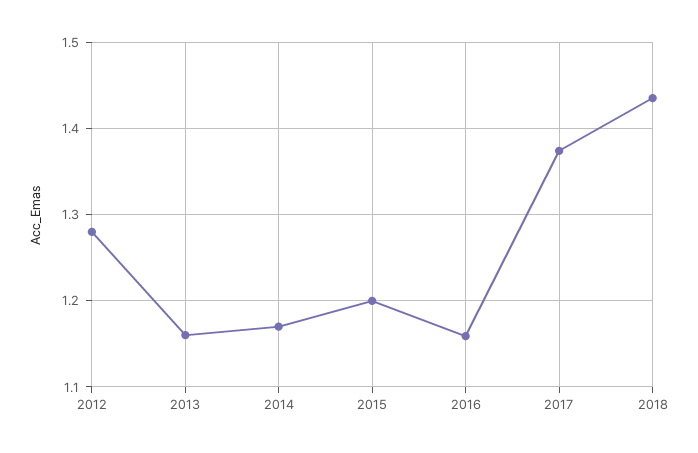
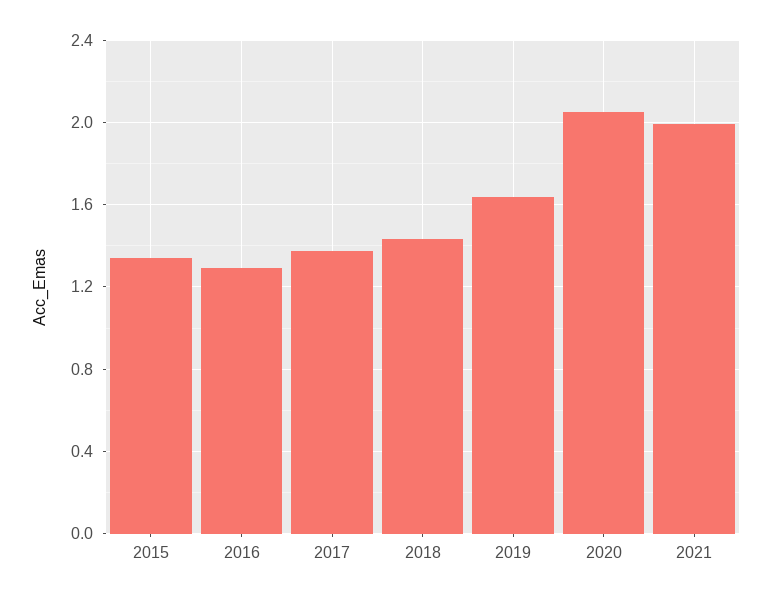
2012: 1.28 -> none
2013: 1.16 -> none
2014: 1.17 -> none
2015: 1.2 -> 1.35
2016: 1.16 -> 1.3
2019: none -> 1.65
2020: none -> 2.05
2021: none -> 2

